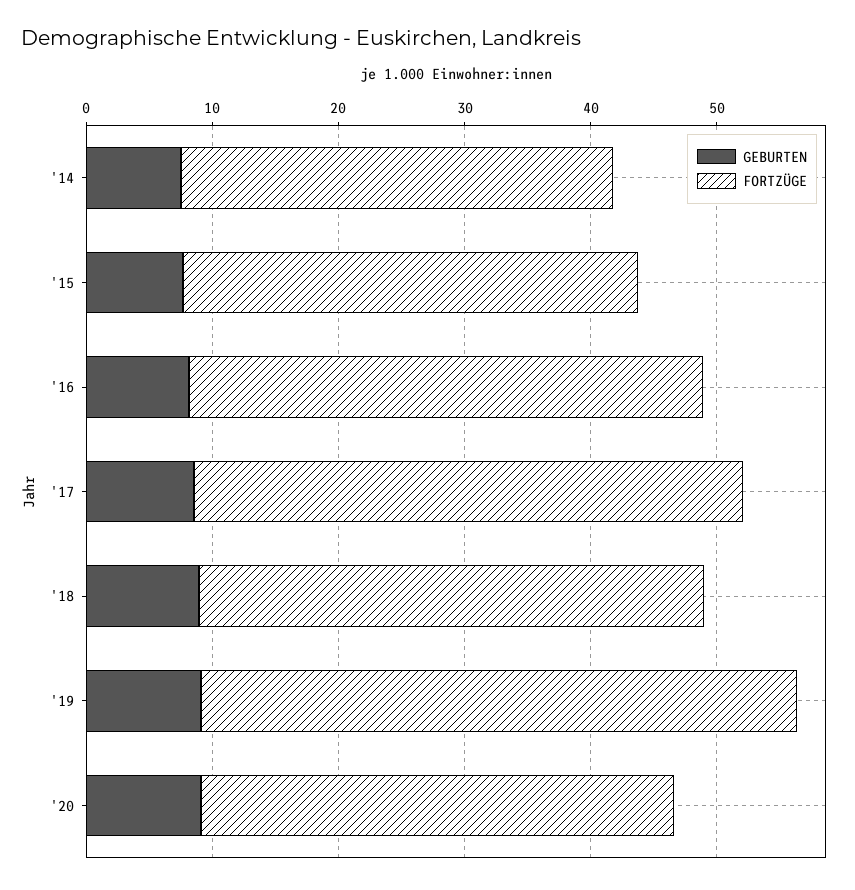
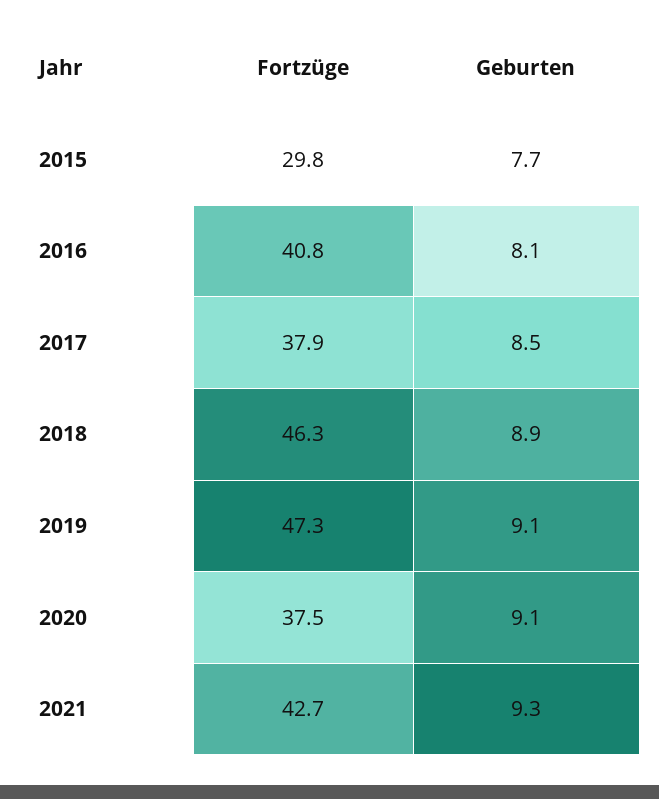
GEBURTEN, '14: 8 -> none
FORTZÜGE, '14: 34 -> none
FORTZÜGE, '15: 36 -> 29.8
FORTZÜGE, '17: 44 -> 37.9
FORTZÜGE, '18: 40 -> 46.3
FORTZÜGE, 2021: none -> 42.7
GEBURTEN, 2021: none -> 9.3

